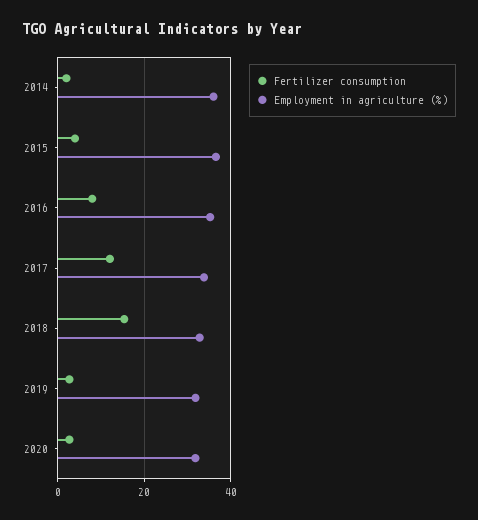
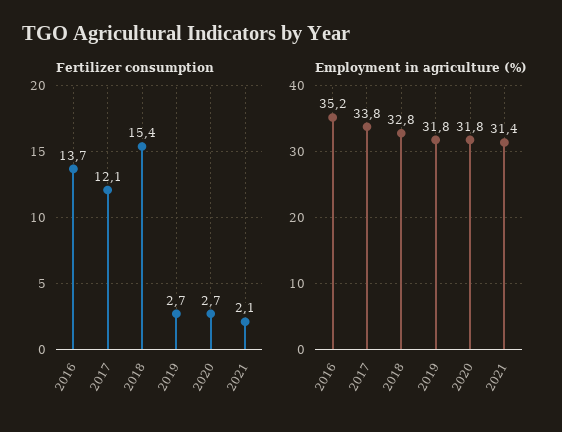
Fertilizer consumption, 2014: 2 -> none
Employment in agriculture (%), 2014: 36 -> none
Fertilizer consumption, 2015: 4 -> none
Employment in agriculture (%), 2015: 36 -> none
Fertilizer consumption, 2016: 8 -> 13.7
Fertilizer consumption, 2021: none -> 2.1
Employment in agriculture (%), 2021: none -> 31.4

